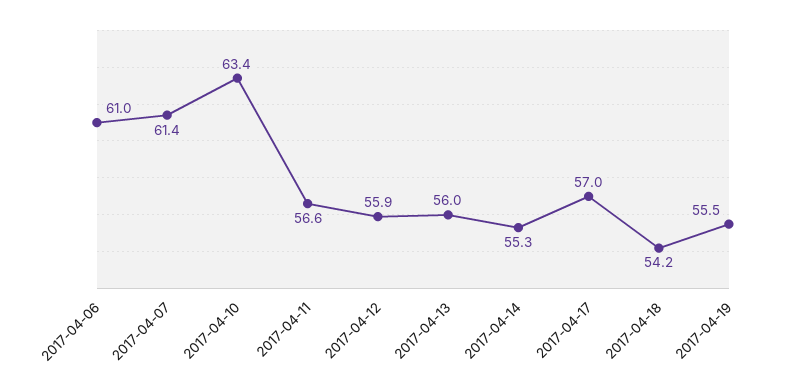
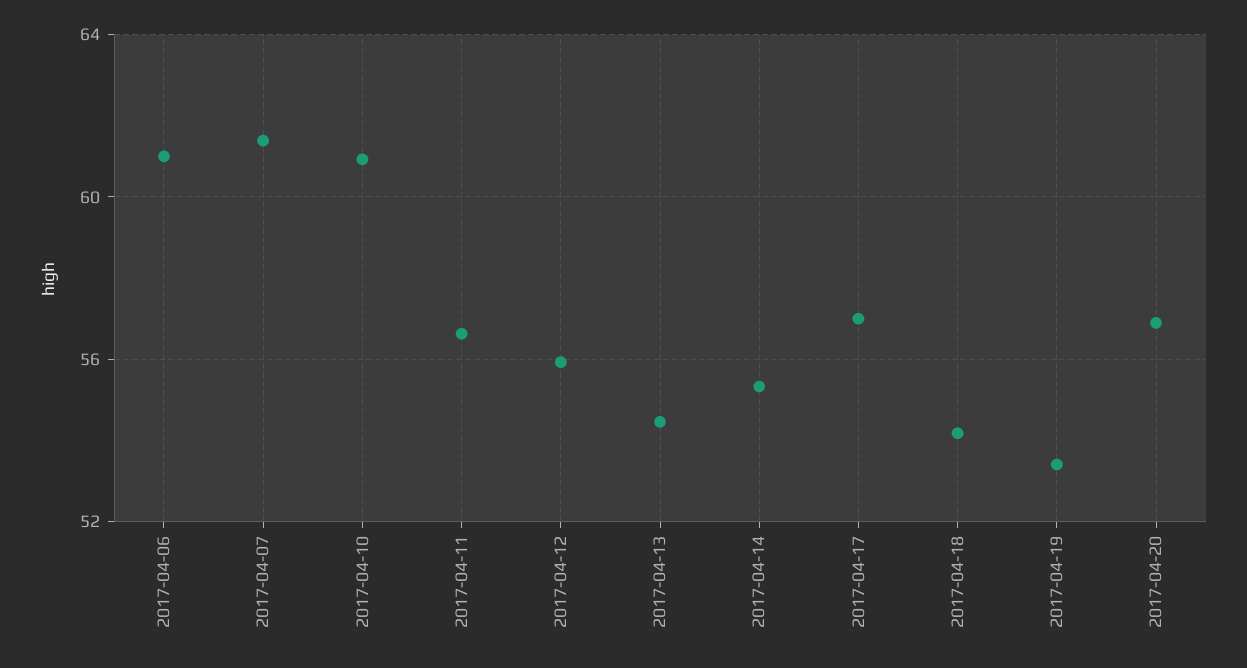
2017-04-10: 63.4 -> 61
2017-04-13: 56 -> 54.5
2017-04-19: 55.5 -> 53.5
2017-04-20: none -> 57

